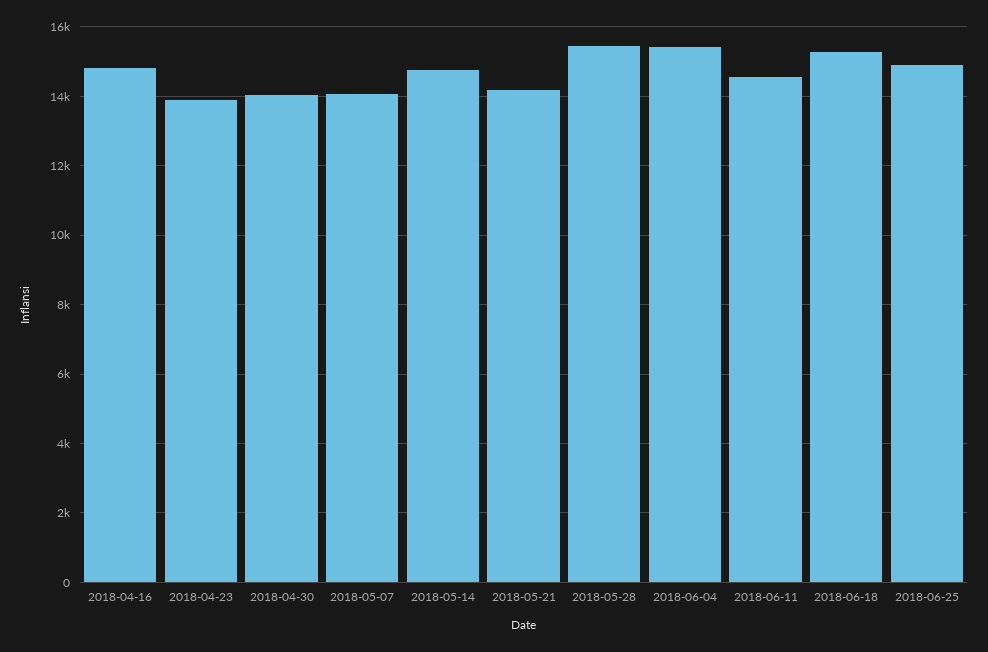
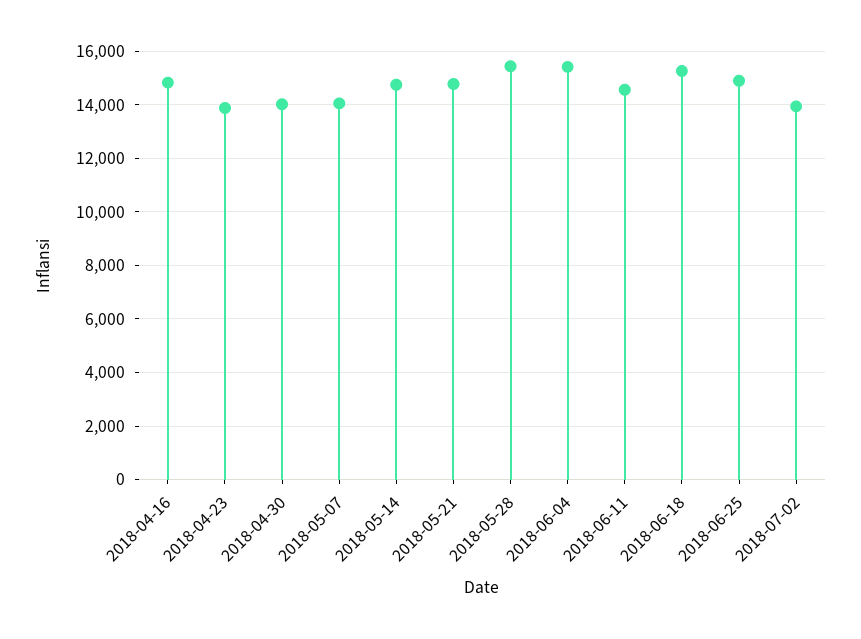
2018-05-21: 14200 -> 14750
2018-07-02: none -> 14000

